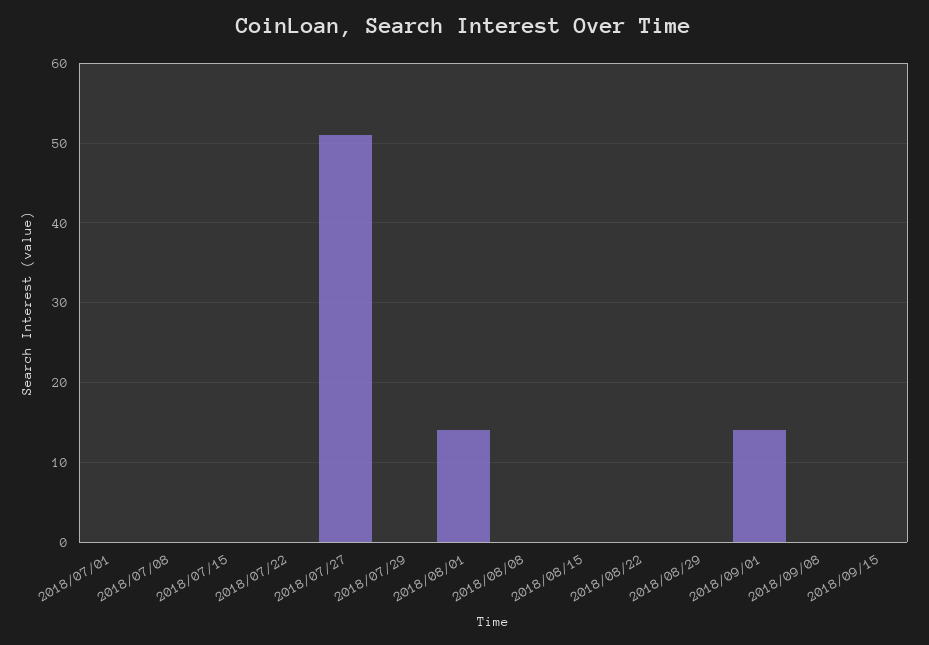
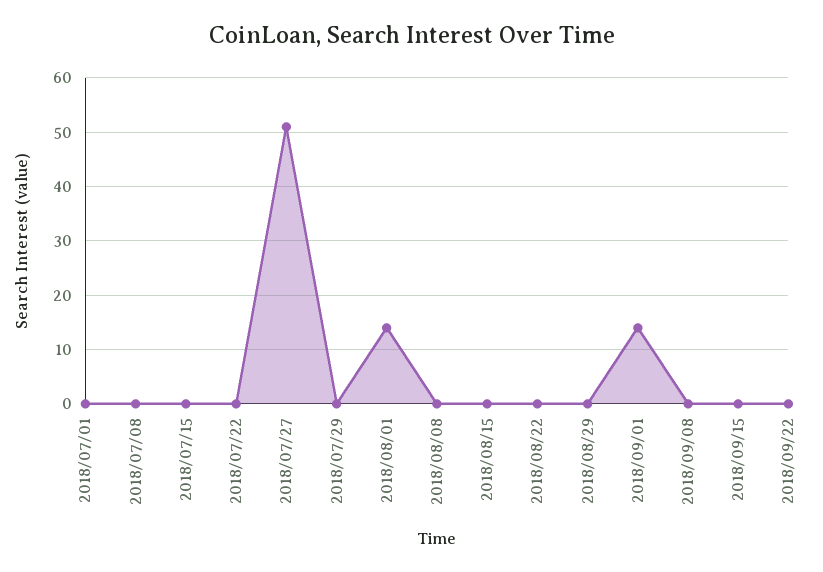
2018/09/22: none -> 0

